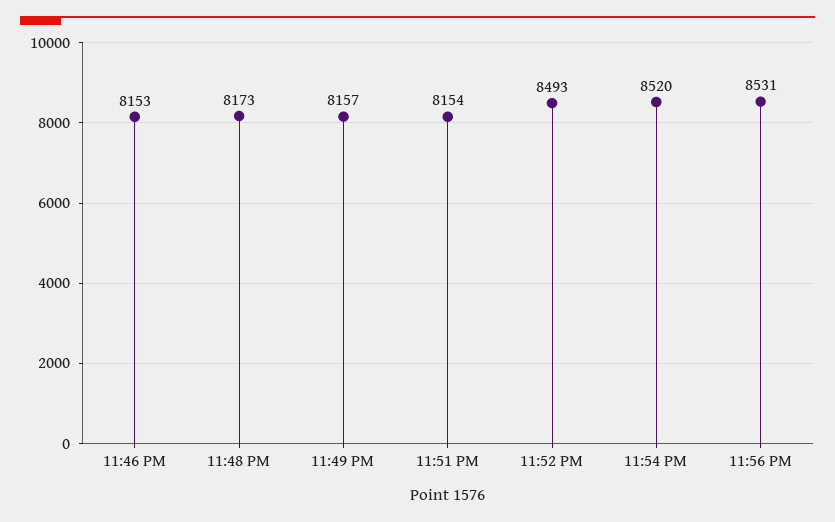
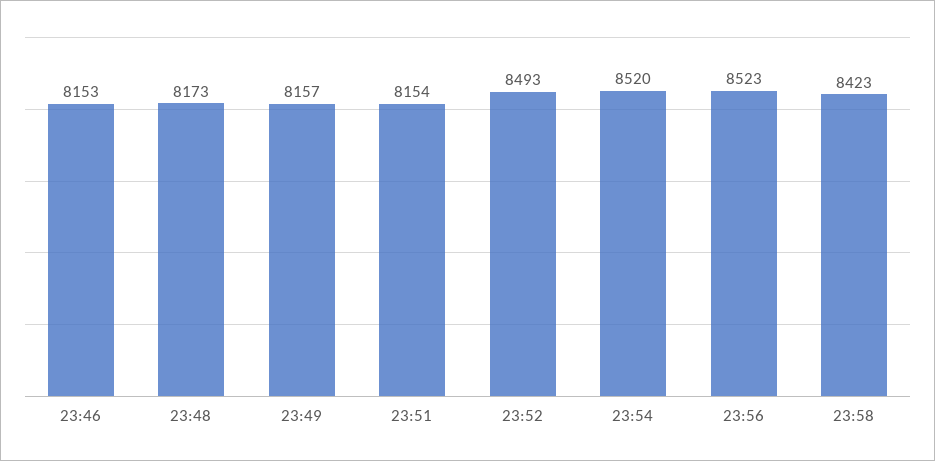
11:56 PM: 8531 -> 8523
23:58: none -> 8423

